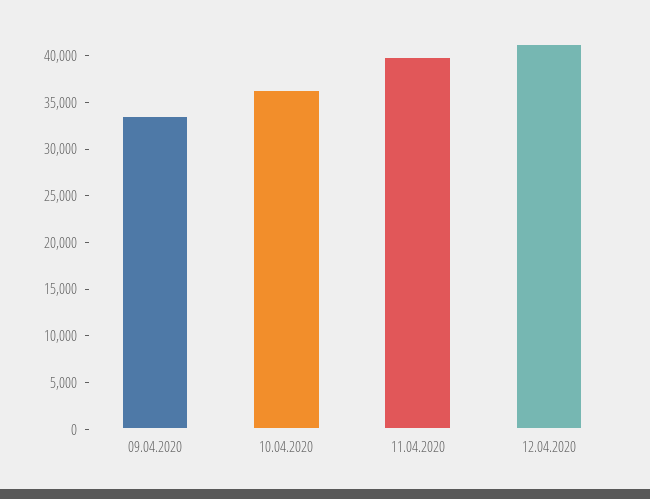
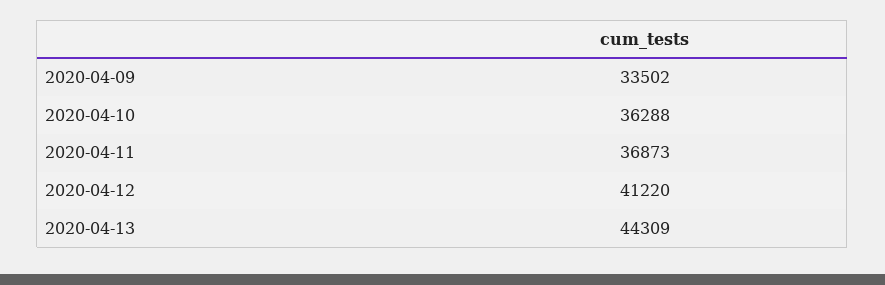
11.04.2020: 40000 -> 36873
2020-04-13: none -> 44309

